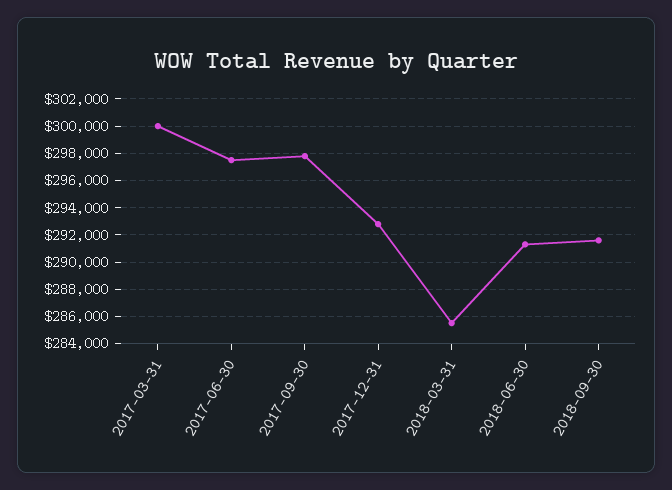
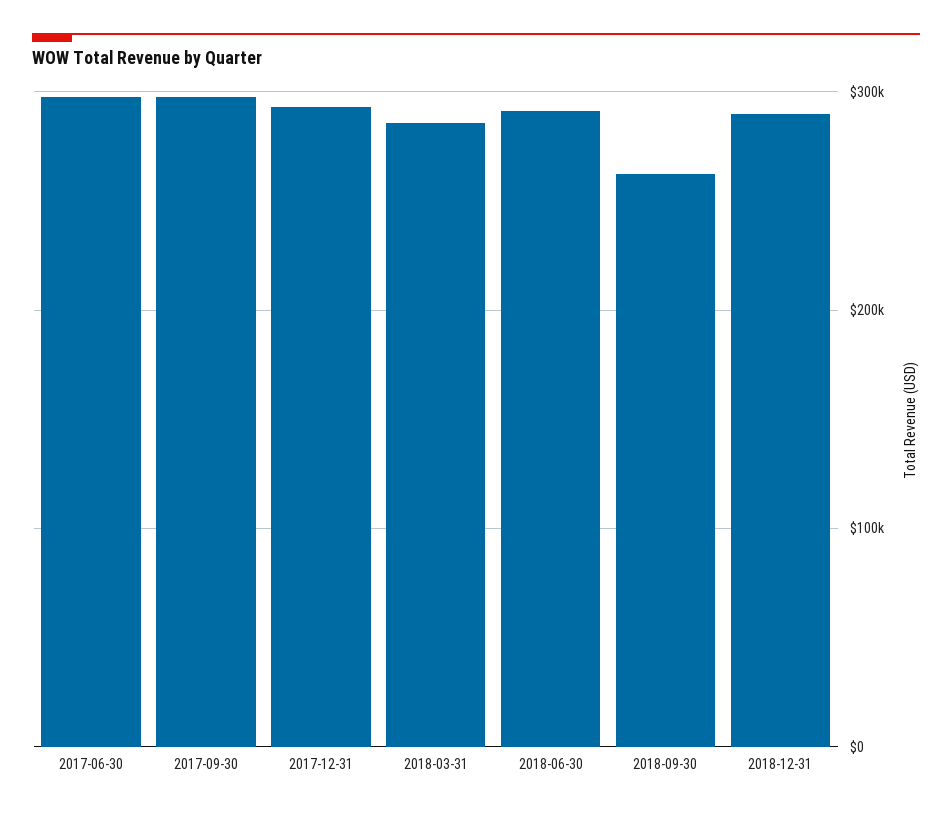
2017-03-31: 300000 -> none
2018-09-30: 291500 -> 260000
2018-12-31: none -> 290000

